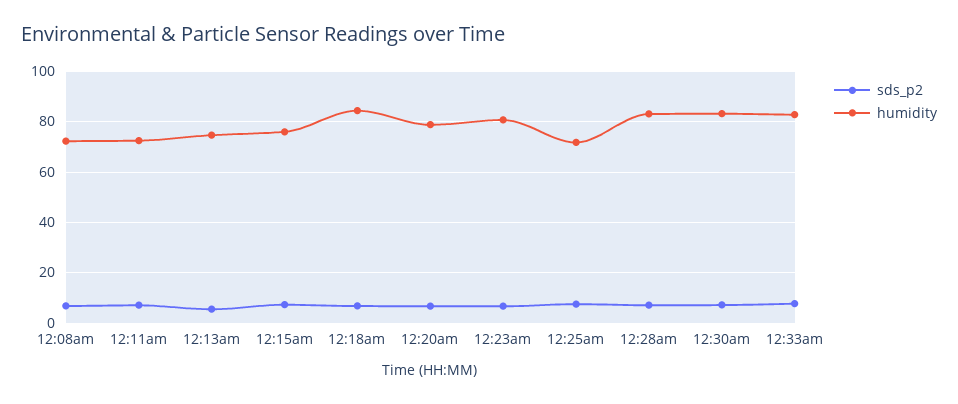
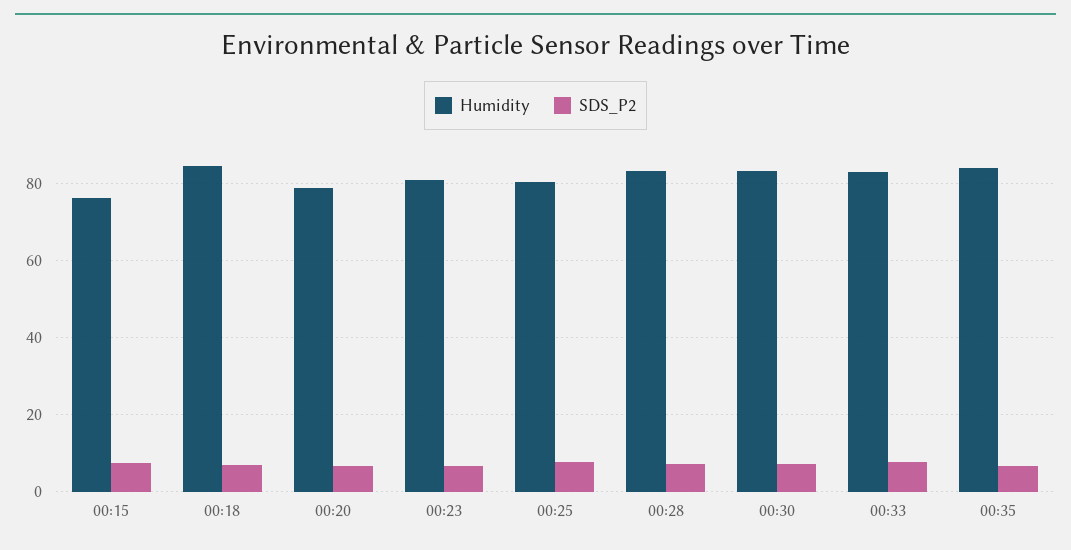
sds_p2, 12:08am: 7.5 -> none
humidity, 12:08am: 72.5 -> none
sds_p2, 12:11am: 7.5 -> none
humidity, 12:11am: 72.5 -> none
sds_p2, 12:13am: 5 -> none
humidity, 12:13am: 75 -> none
humidity, 12:25am: 72.5 -> 80
humidity, 00:35: none -> 84
sds_p2, 00:35: none -> 6

